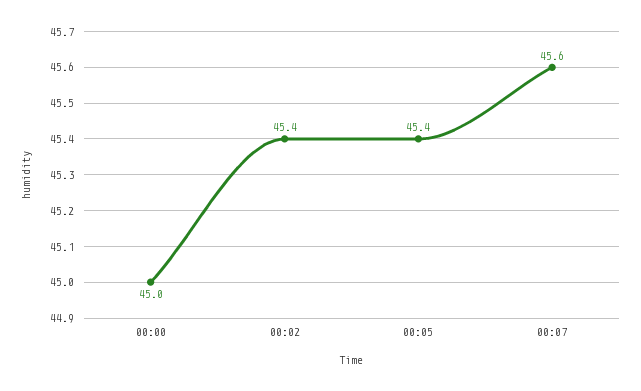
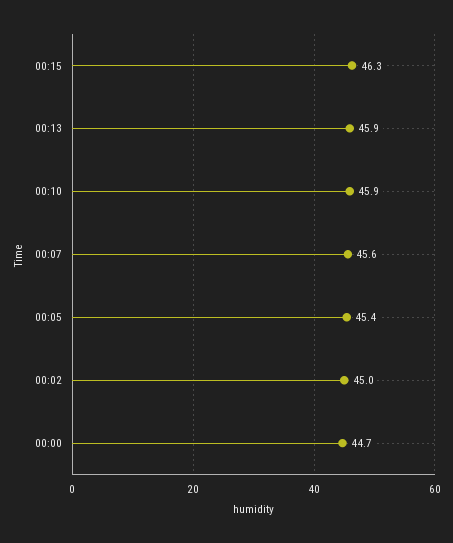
00:00: 45 -> 44.7
00:02: 45.4 -> 45
00:15: none -> 46.3
00:13: none -> 45.9
00:10: none -> 45.9

